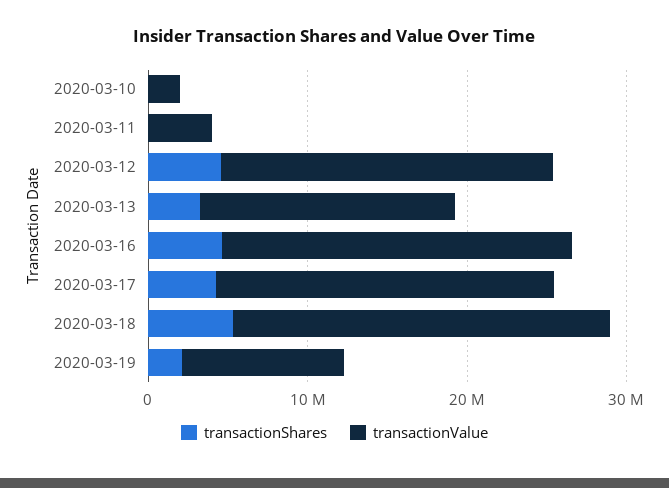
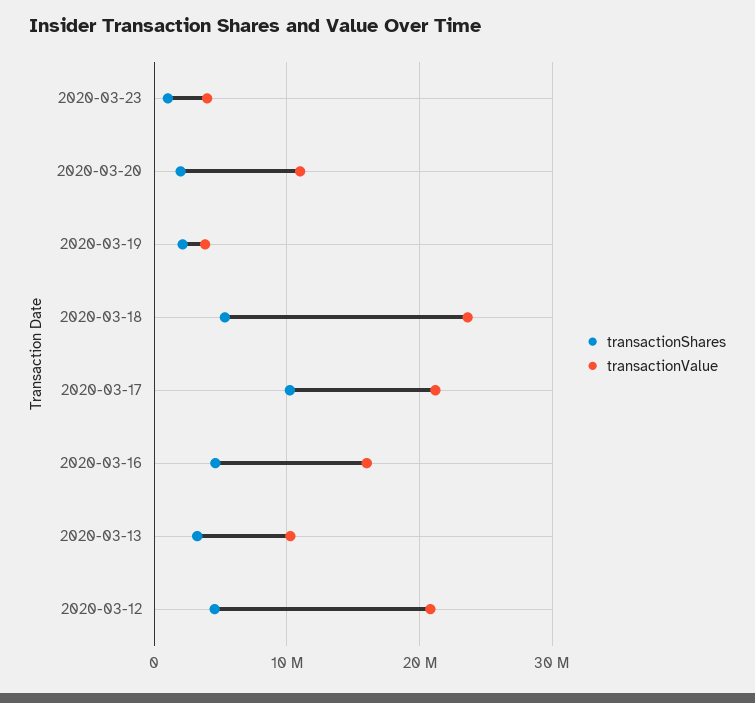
transactionShares, 2020-03-10: 0 -> none
transactionValue, 2020-03-10: 2000000 -> none
transactionShares, 2020-03-11: 0 -> none
transactionValue, 2020-03-11: 4000000 -> none
transactionValue, 2020-03-13: 16000000 -> 10000000
transactionValue, 2020-03-16: 22000000 -> 16000000
transactionShares, 2020-03-17: 4000000 -> 10000000
transactionValue, 2020-03-19: 10000000 -> 4000000
transactionShares, 2020-03-23: none -> 1000000
transactionValue, 2020-03-23: none -> 4000000
transactionShares, 2020-03-20: none -> 2000000
transactionValue, 2020-03-20: none -> 11000000

